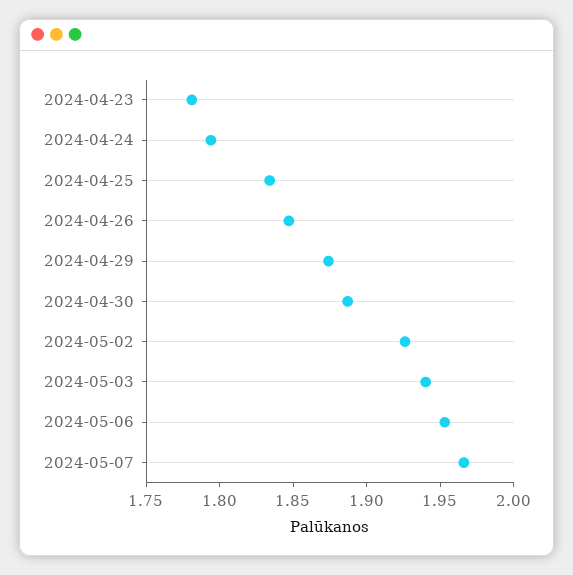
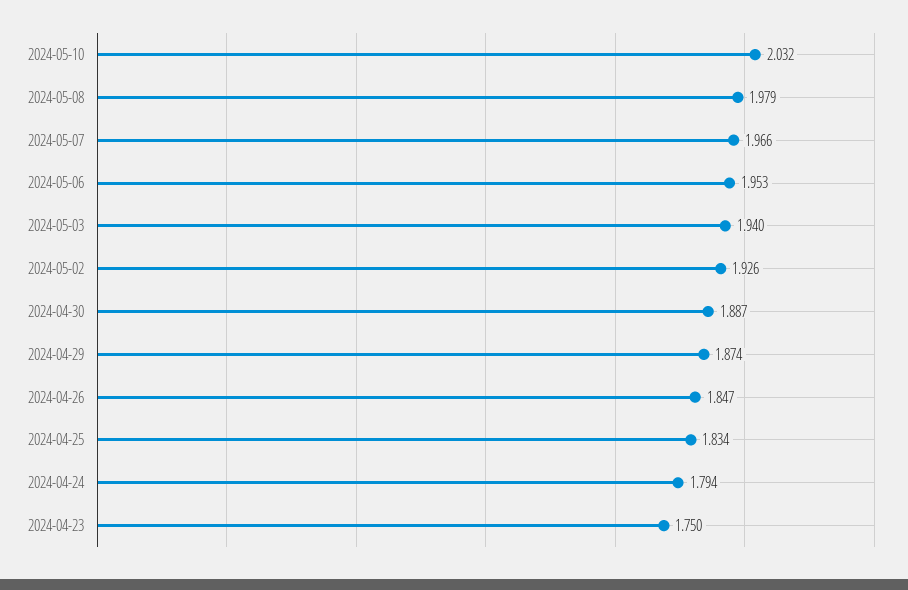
2024-04-23: 1.78 -> 1.75
2024-05-10: none -> 2.032
2024-05-08: none -> 1.979

